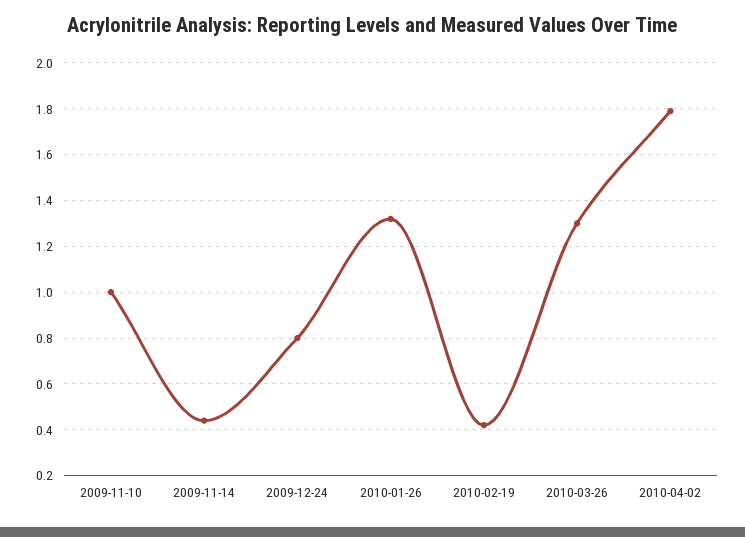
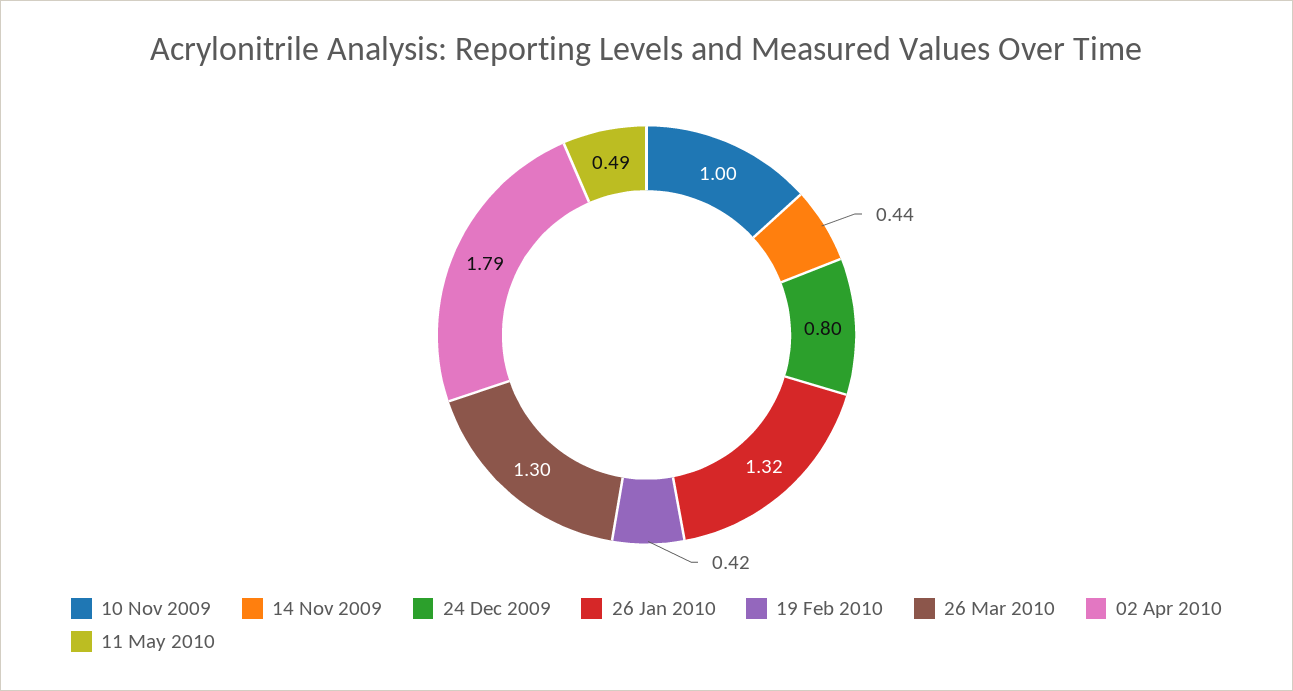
11 May 2010: none -> 0.49

